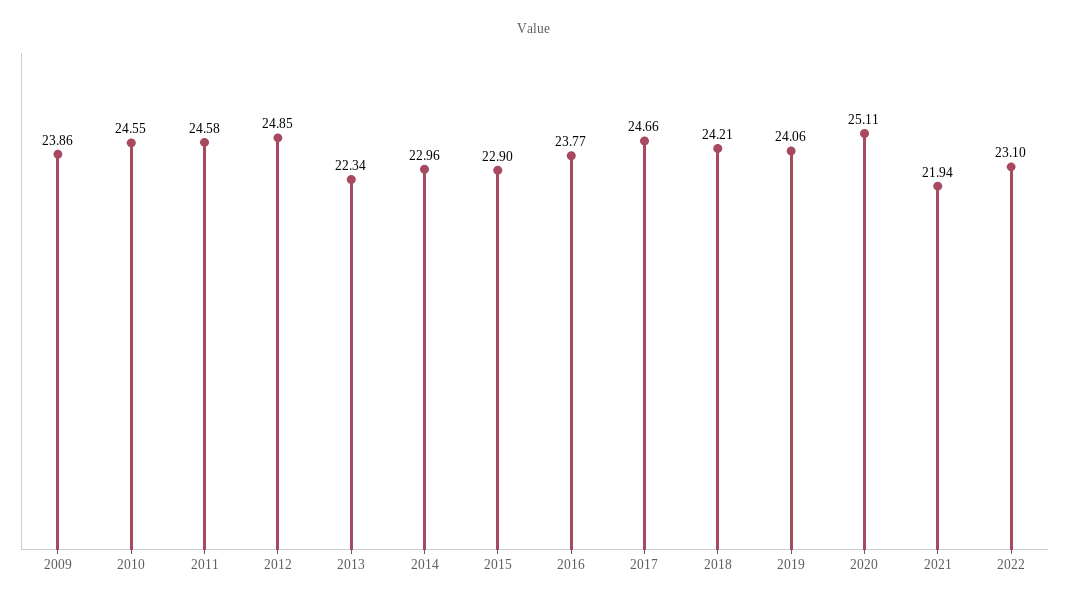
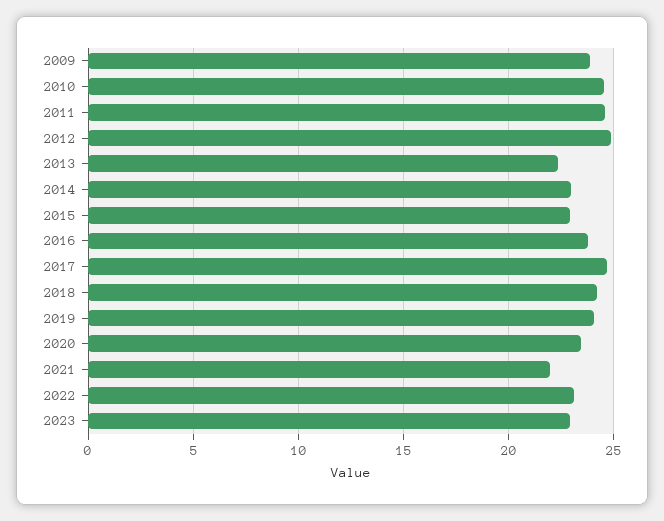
2020: 25.11 -> 23.5
2023: none -> 23

